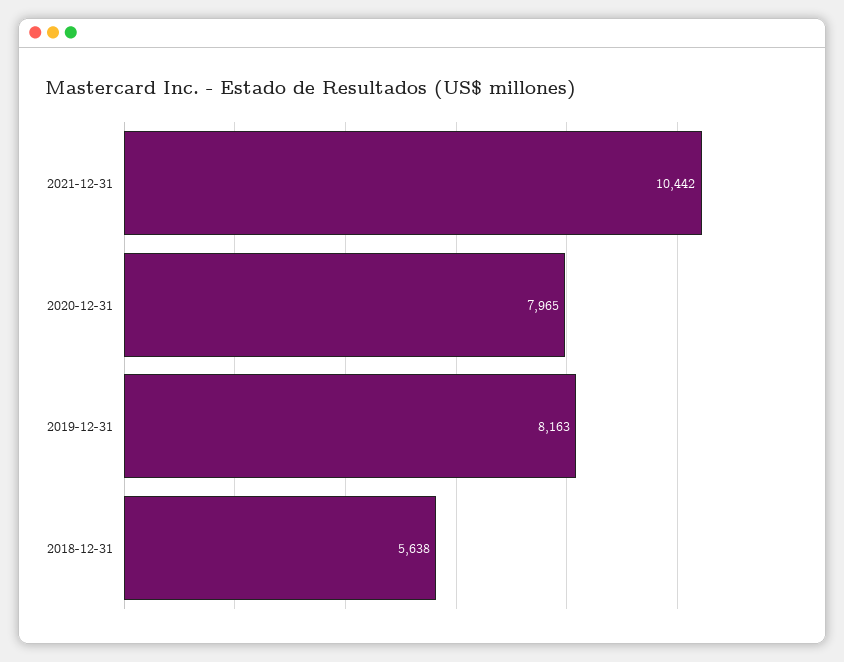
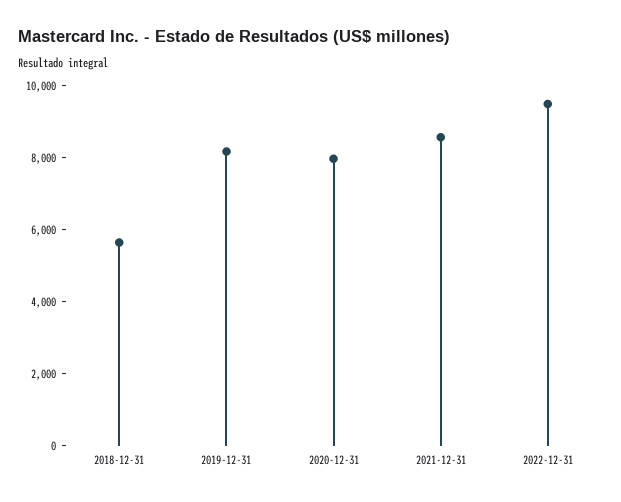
2021-12-31: 10442 -> 8500
2022-12-31: none -> 9500

